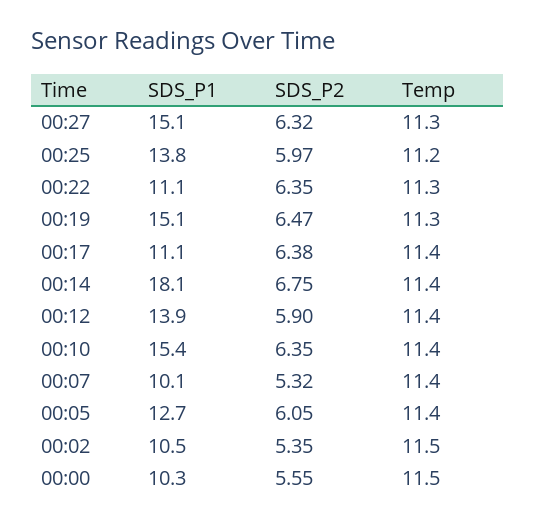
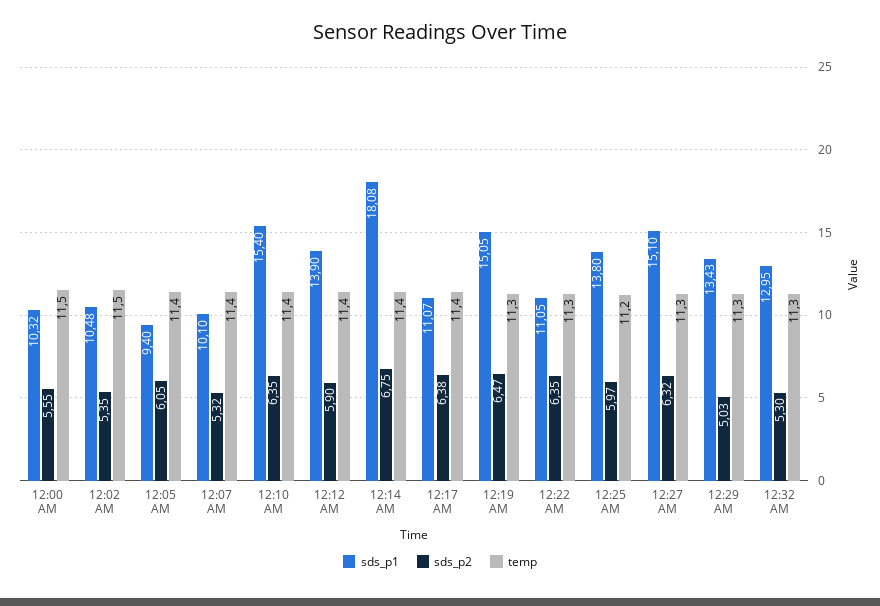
SDS_P1, 00:05: 12.7 -> 9.4
SDS_P1, 12:29 AM: none -> 13.43
SDS_P2, 12:29 AM: none -> 5.03
Temp, 12:29 AM: none -> 11.3
SDS_P1, 12:32 AM: none -> 12.95
SDS_P2, 12:32 AM: none -> 5.3
Temp, 12:32 AM: none -> 11.3

